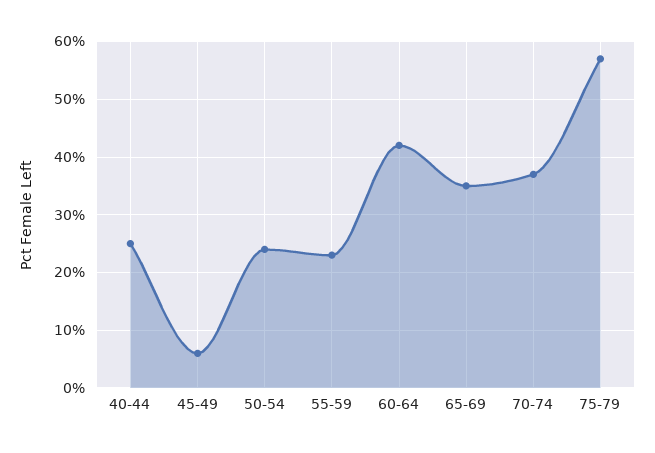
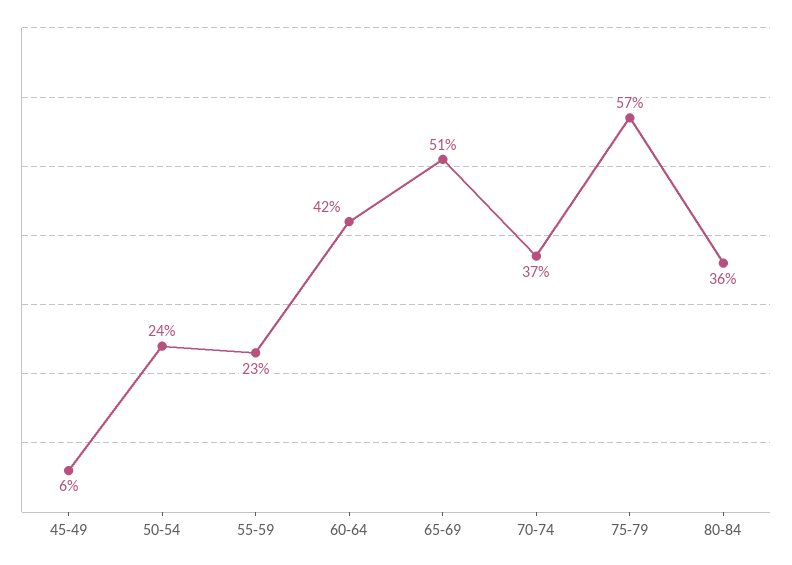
40-44: 25 -> none
65-69: 35 -> 51
80-84: none -> 36

